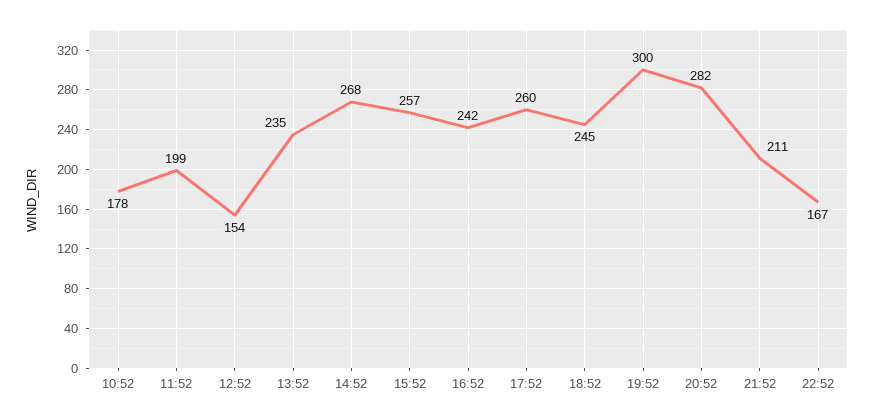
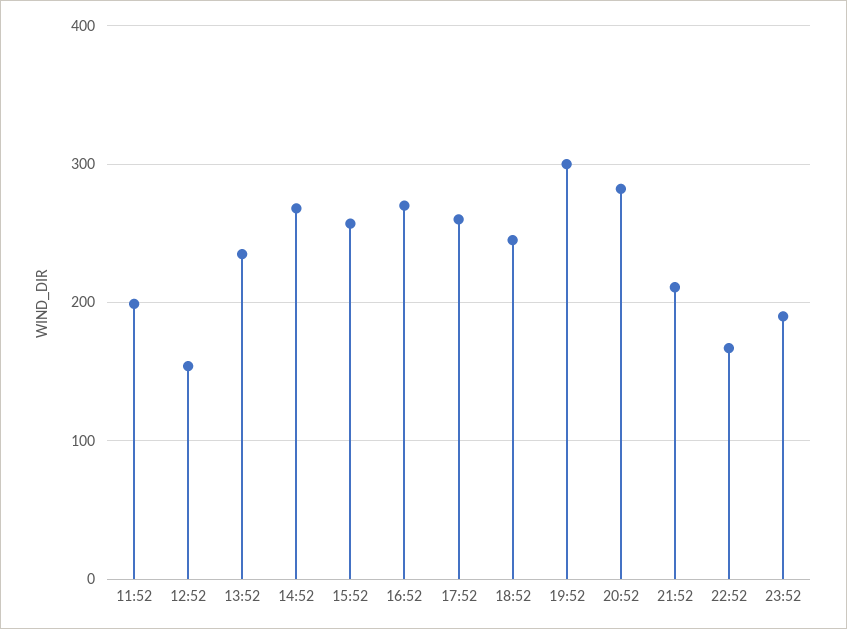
10:52: 178 -> none
16:52: 242 -> 270
23:52: none -> 190

